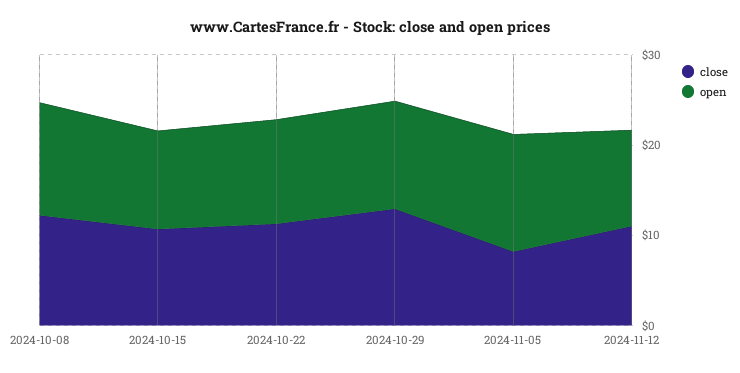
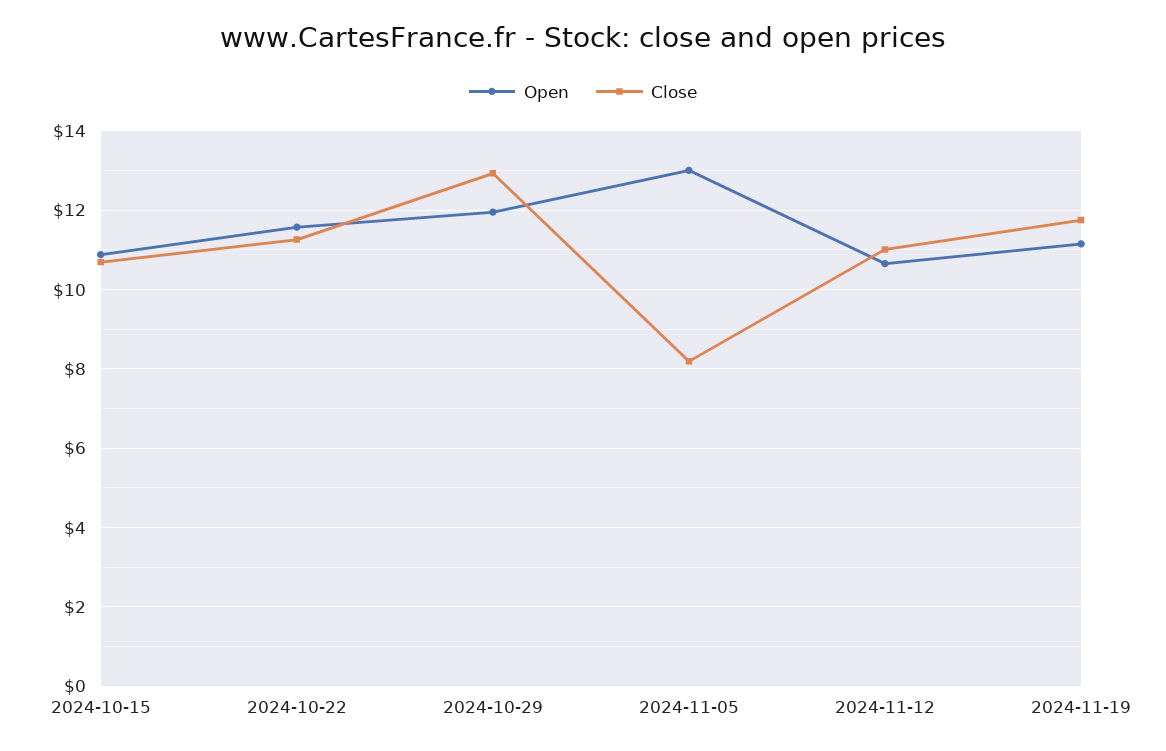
close, 2024-10-08: 12 -> none
open, 2024-10-08: 12 -> none
open, 2024-11-19: none -> 11.2
close, 2024-11-19: none -> 11.8

